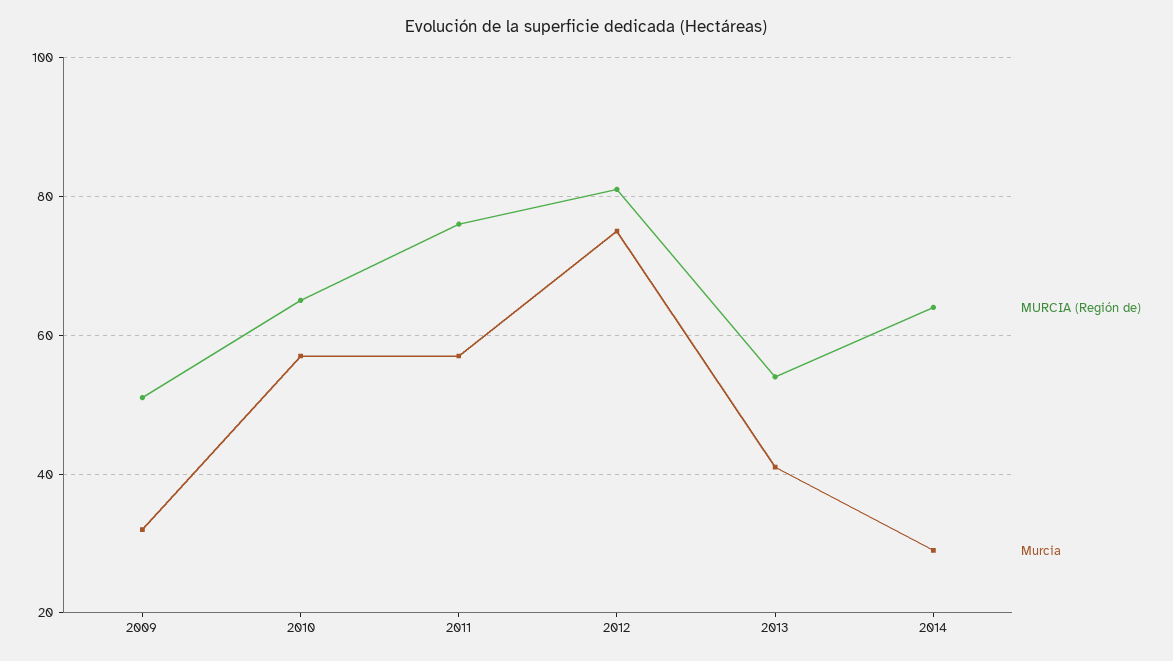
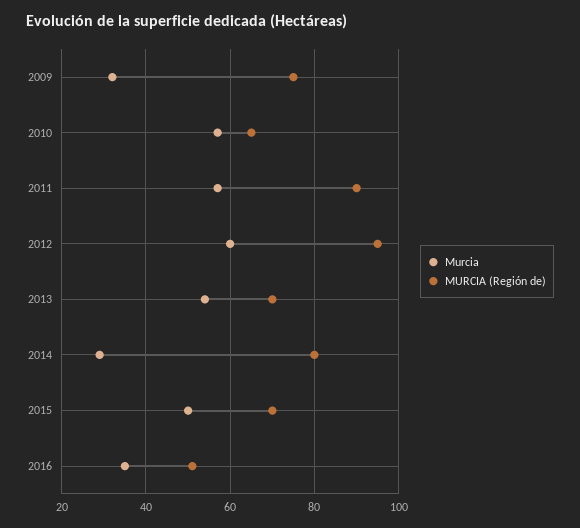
MURCIA (Región de), 2009: 50 -> 75
MURCIA (Región de), 2011: 75 -> 90
MURCIA (Región de), 2012: 80 -> 95
Murcia, 2012: 75 -> 60
MURCIA (Región de), 2013: 55 -> 70
Murcia, 2013: 40 -> 55
MURCIA (Región de), 2014: 65 -> 80
Murcia, 2015: none -> 50
MURCIA (Región de), 2015: none -> 70
Murcia, 2016: none -> 35
MURCIA (Región de), 2016: none -> 50

